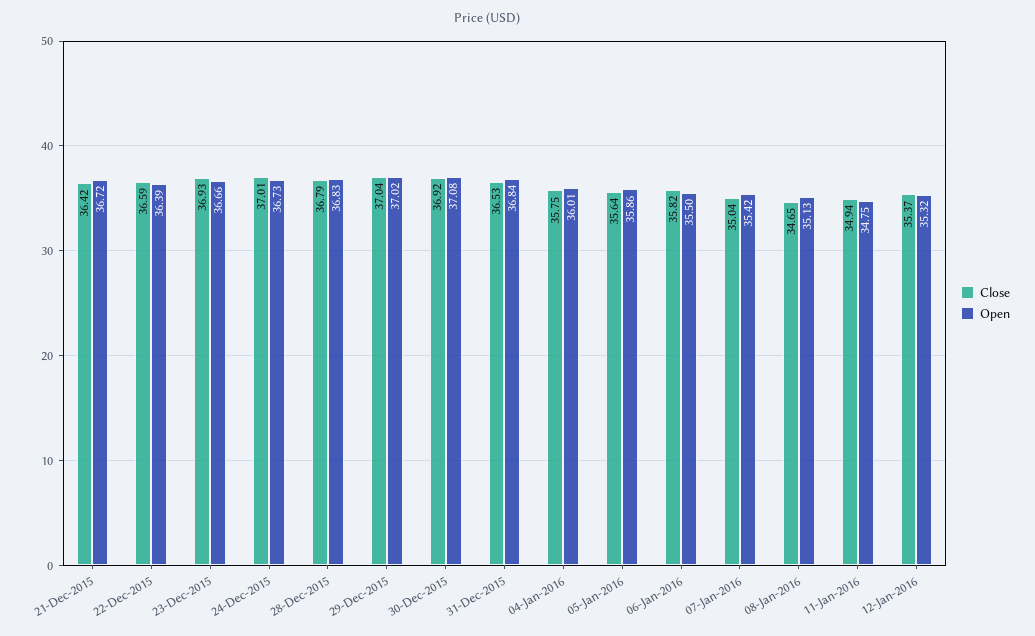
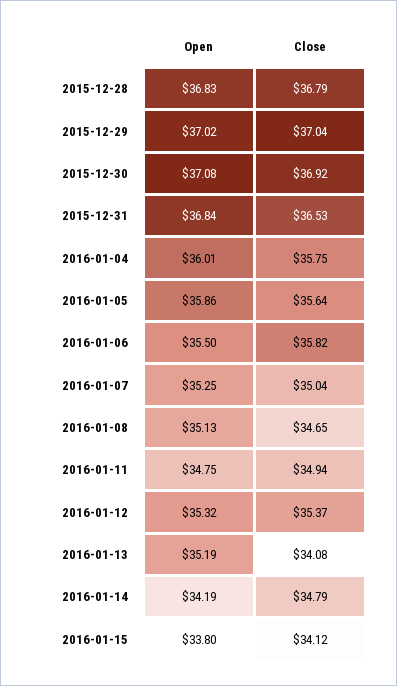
Close, 21-Dec-2015: 36.42 -> none
Open, 21-Dec-2015: 36.72 -> none
Close, 22-Dec-2015: 36.59 -> none
Open, 22-Dec-2015: 36.39 -> none
Close, 23-Dec-2015: 36.93 -> none
Open, 23-Dec-2015: 36.66 -> none
Close, 24-Dec-2015: 37.01 -> none
Open, 24-Dec-2015: 36.73 -> none
Open, 07-Jan-2016: 35.42 -> 35.25
Open, 2016-01-13: none -> 35.19
Close, 2016-01-13: none -> 34.08
Open, 2016-01-14: none -> 34.19
Close, 2016-01-14: none -> 34.79
Open, 2016-01-15: none -> 33.8
Close, 2016-01-15: none -> 34.12

